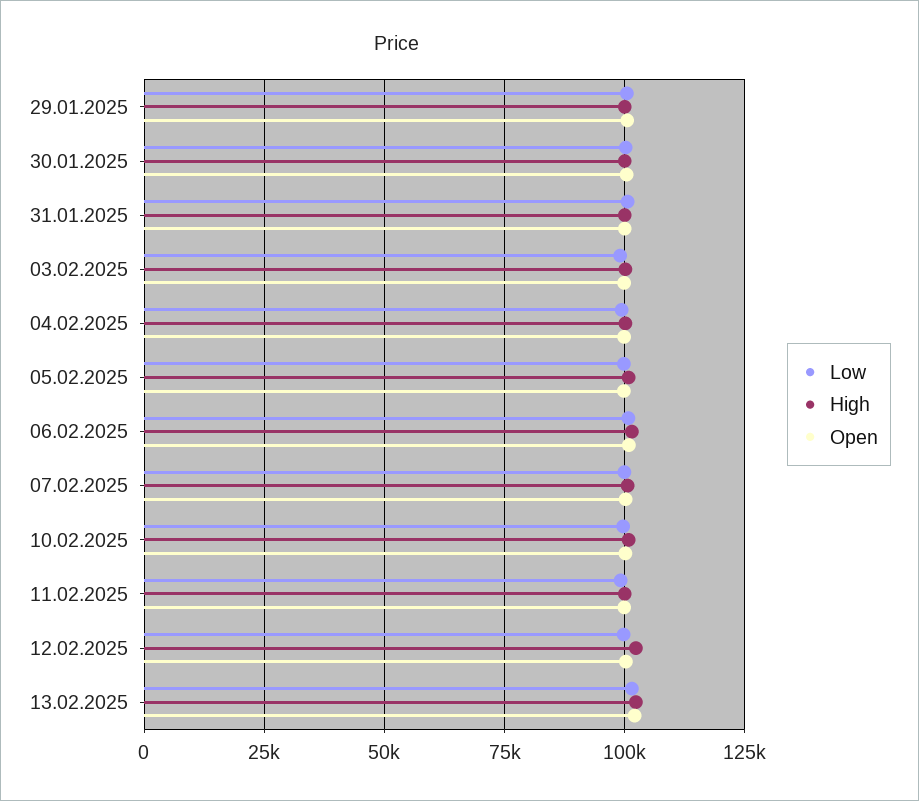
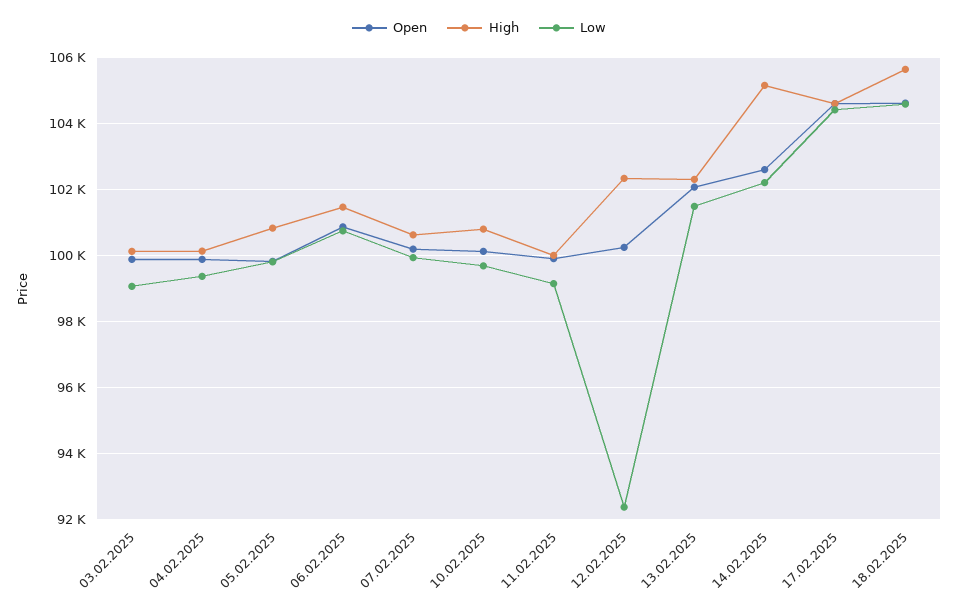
Low, 29.01.2025: 100000 -> none
High, 29.01.2025: 100000 -> none
Open, 29.01.2025: 100000 -> none
Low, 30.01.2025: 100000 -> none
High, 30.01.2025: 100000 -> none
Open, 30.01.2025: 100000 -> none
Low, 31.01.2025: 100000 -> none
High, 31.01.2025: 100000 -> none
Open, 31.01.2025: 100000 -> none
Low, 12.02.2025: 100000 -> 92400
Open, 14.02.2025: none -> 102600
High, 14.02.2025: none -> 105200
Low, 14.02.2025: none -> 102200
Open, 17.02.2025: none -> 104600
High, 17.02.2025: none -> 104600
Low, 17.02.2025: none -> 104400
Open, 18.02.2025: none -> 104600
High, 18.02.2025: none -> 105600
Low, 18.02.2025: none -> 104600

